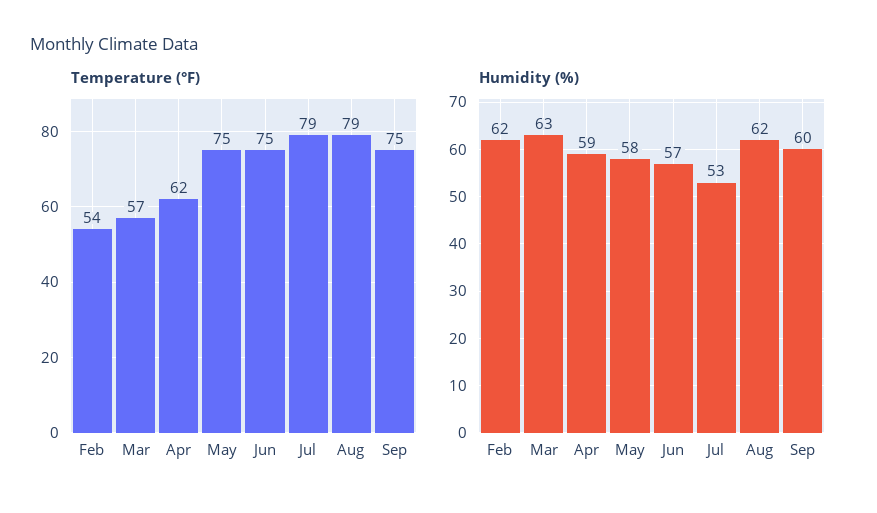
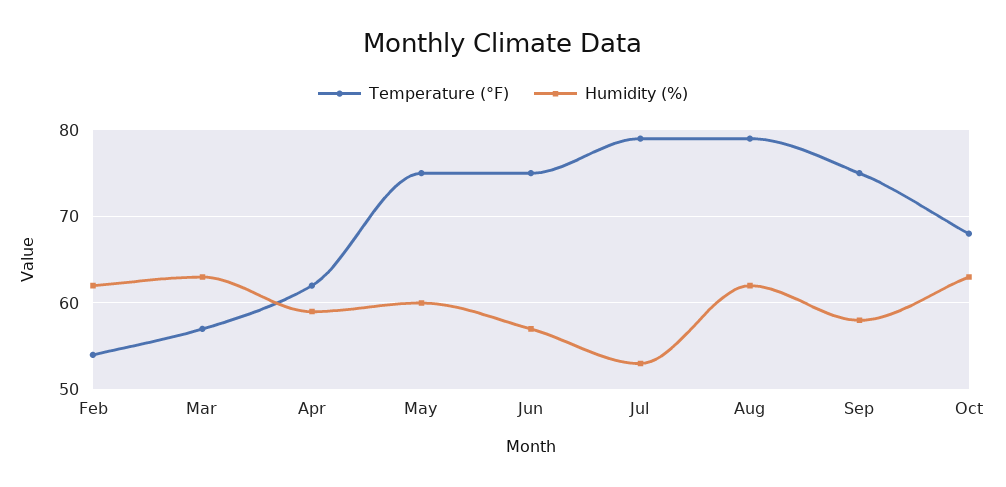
Humidity (%), May: 58 -> 60
Humidity (%), Sep: 60 -> 58
Temperature (°F), Oct: none -> 68
Humidity (%), Oct: none -> 63

